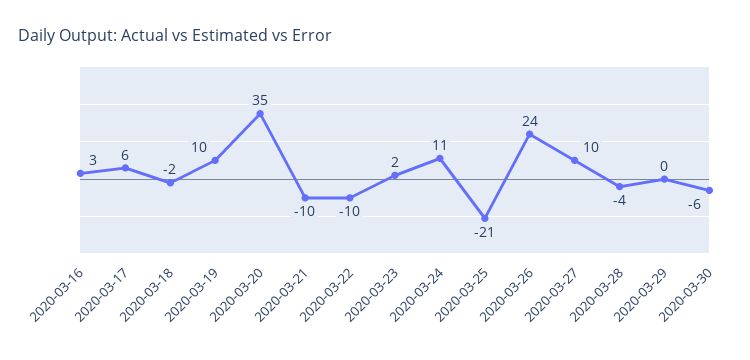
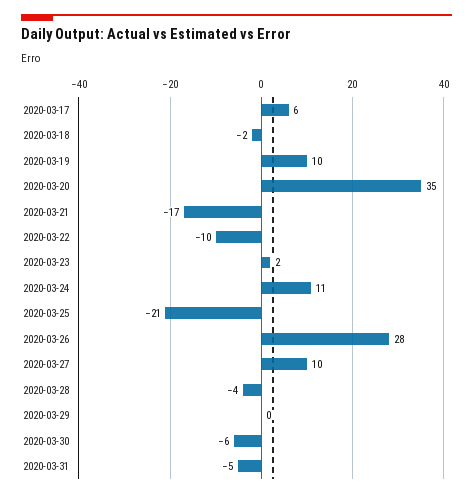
2020-03-16: 3 -> none
2020-03-21: -10 -> -17
2020-03-26: 24 -> 28
2020-03-31: none -> -5

